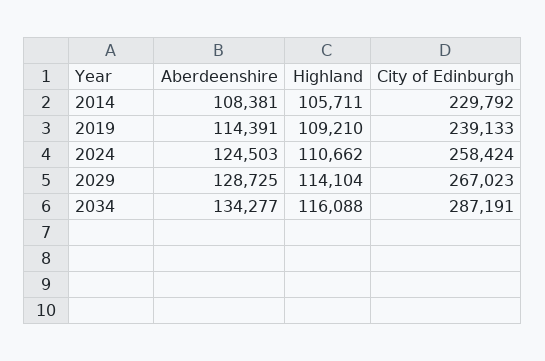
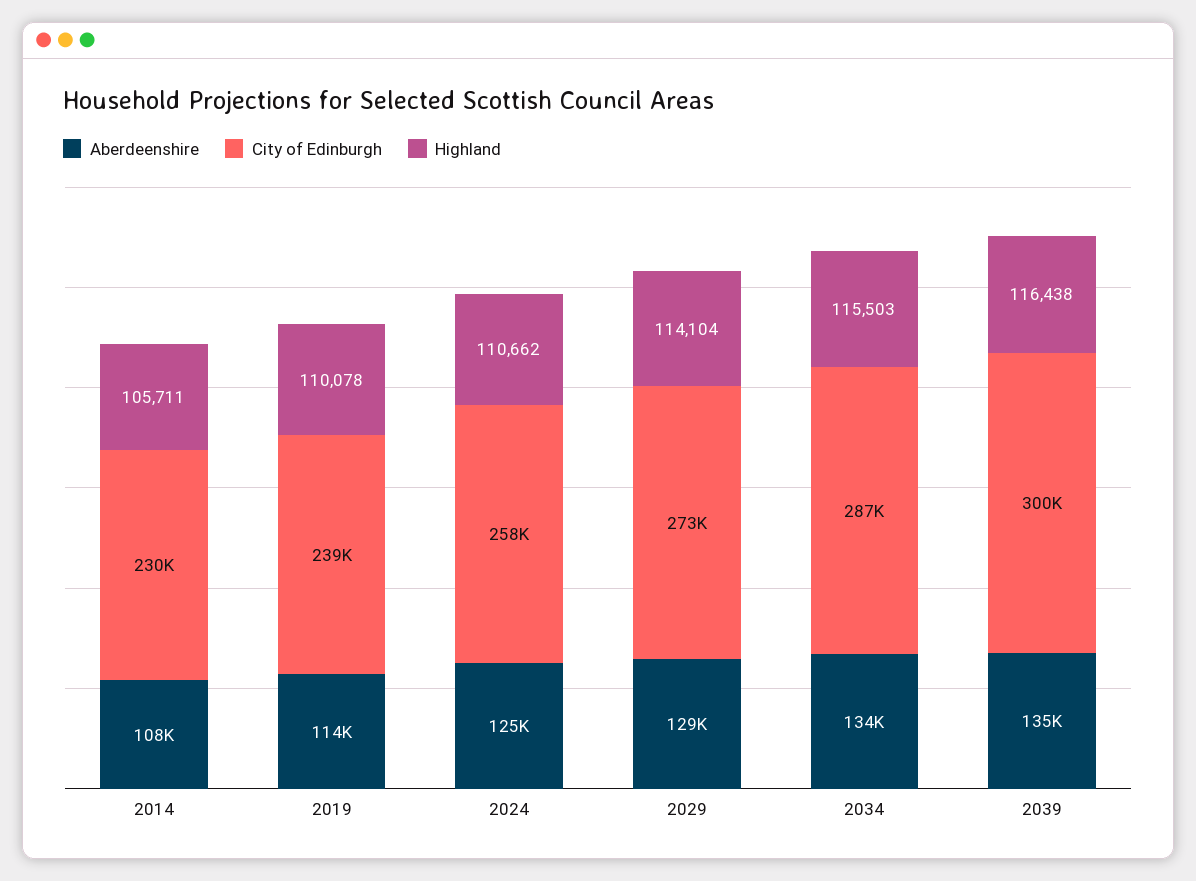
Highland, 2019: 109210 -> 110078
City of Edinburgh, 2029: 267023 -> 273000
Highland, 2034: 116088 -> 115503
Aberdeenshire, 2039: none -> 135000
City of Edinburgh, 2039: none -> 300000
Highland, 2039: none -> 116438

